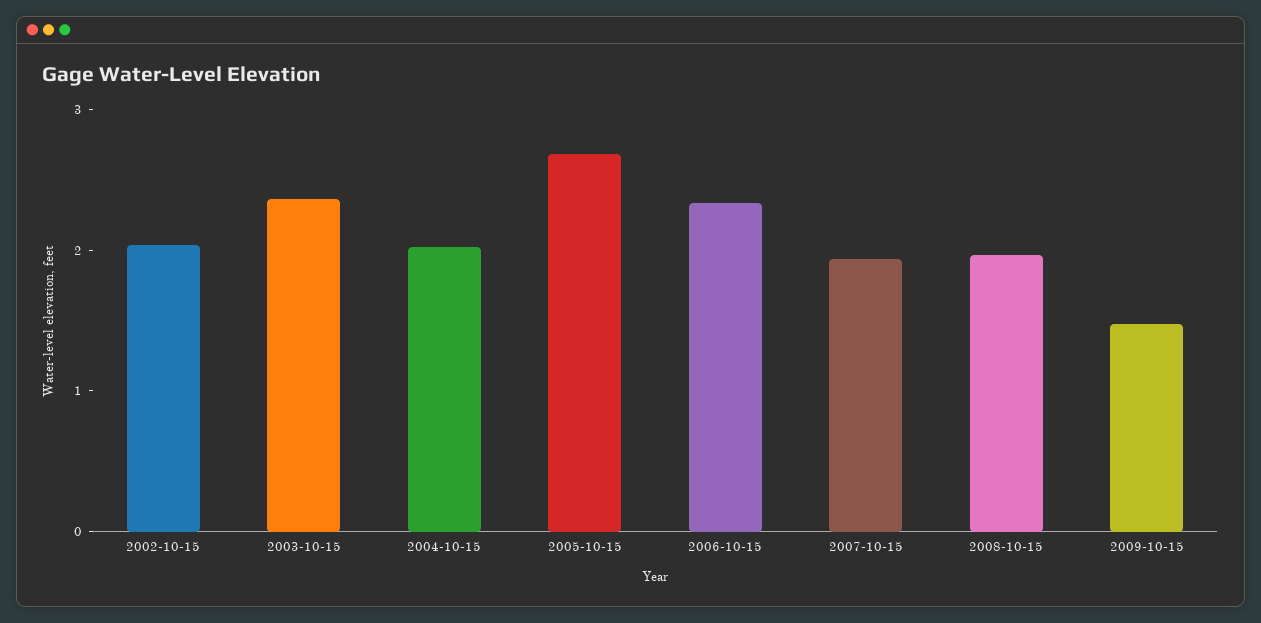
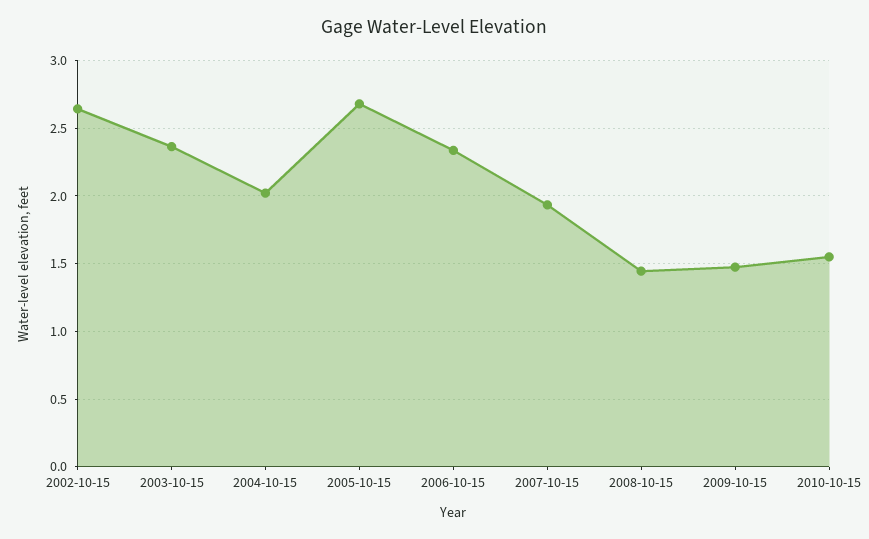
2002-10-15: 2 -> 2.65
2008-10-15: 2 -> 1.45
2010-10-15: none -> 1.55

